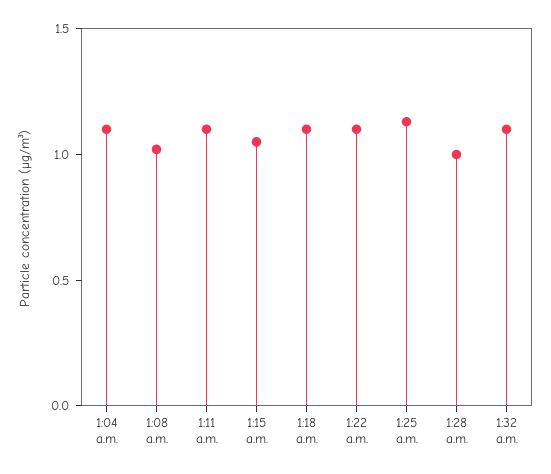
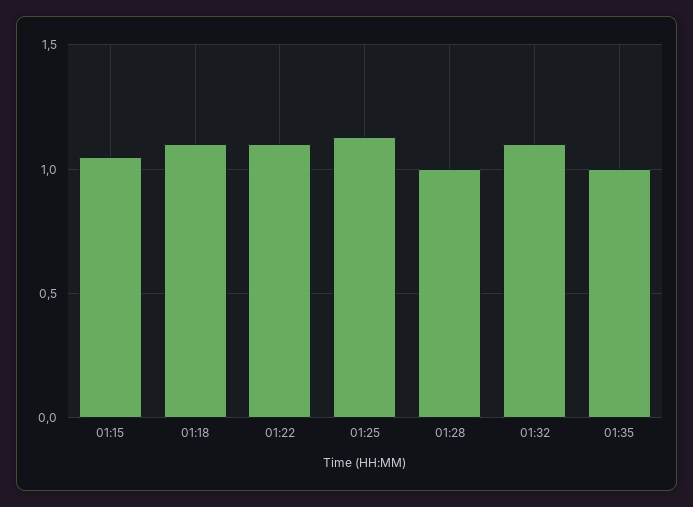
1:04 a.m.: 1.1 -> none
1:08 a.m.: 1 -> none
1:11 a.m.: 1.1 -> none
01:35: none -> 1

